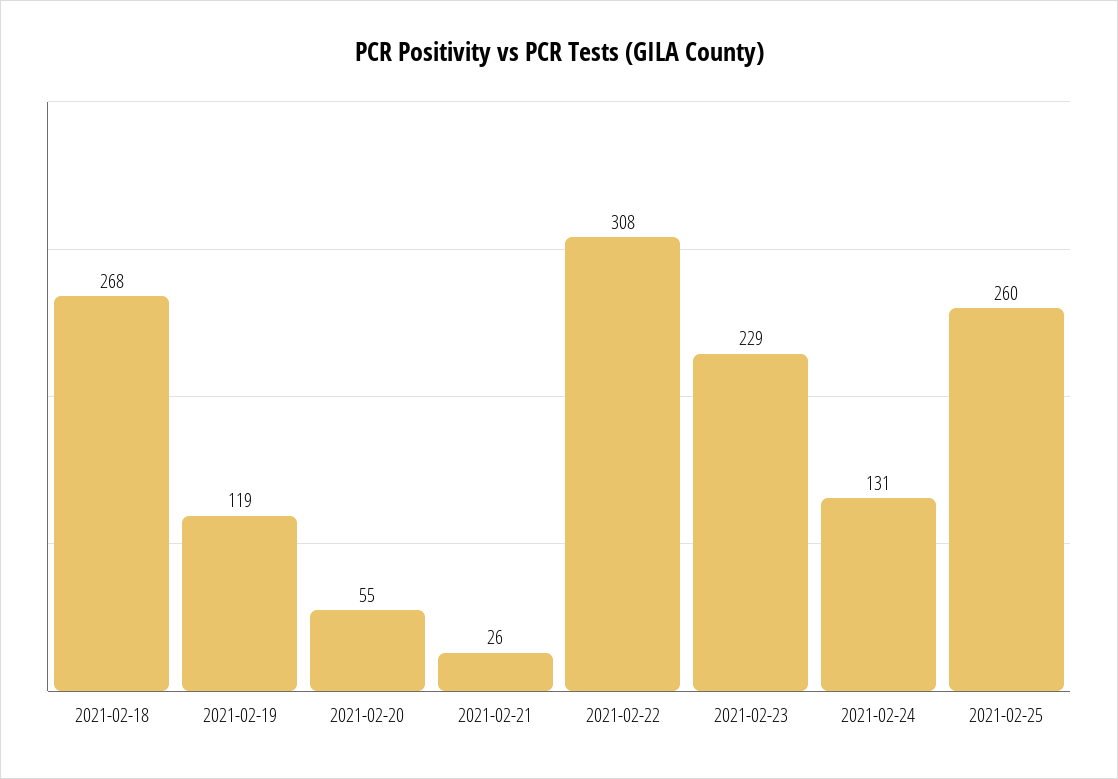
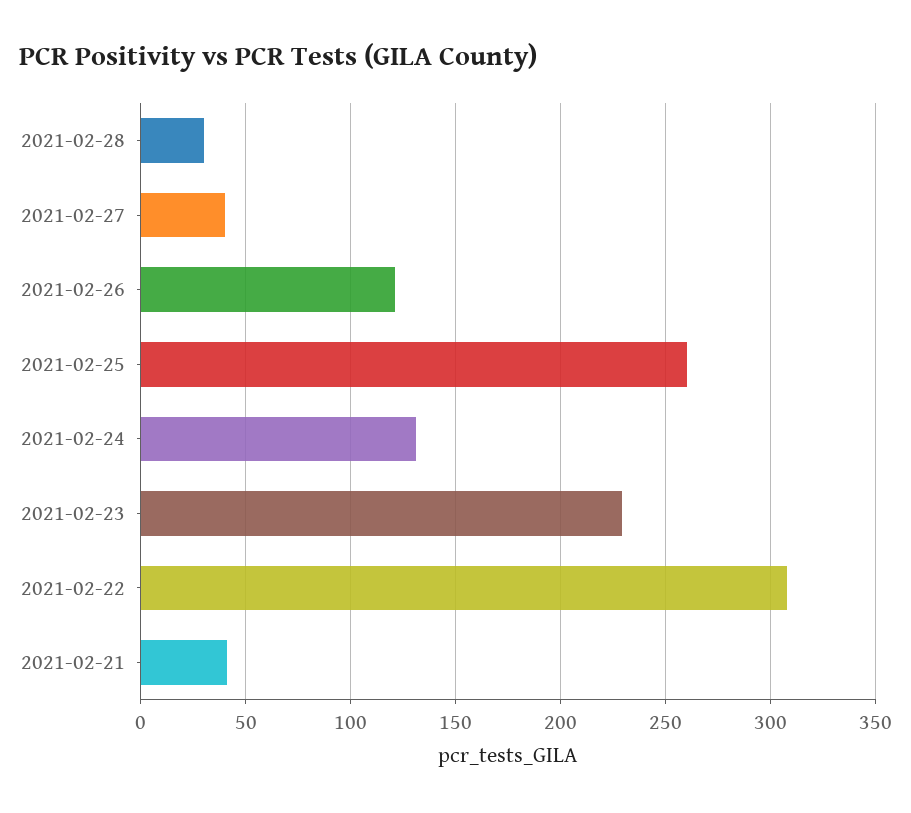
2021-02-18: 268 -> none
2021-02-19: 119 -> none
2021-02-20: 55 -> none
2021-02-21: 26 -> 40
2021-02-28: none -> 30
2021-02-27: none -> 40
2021-02-26: none -> 120

